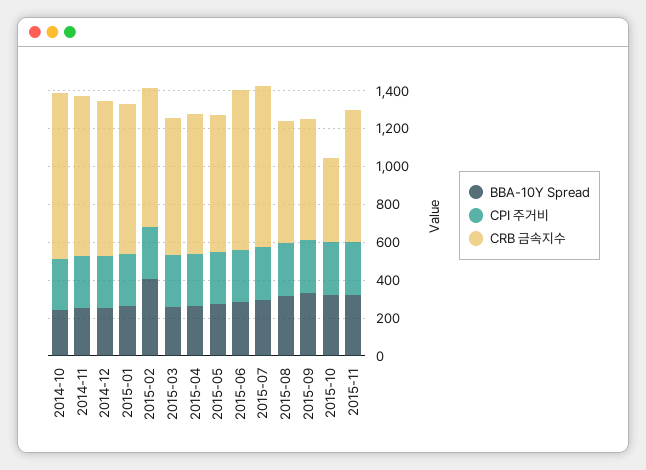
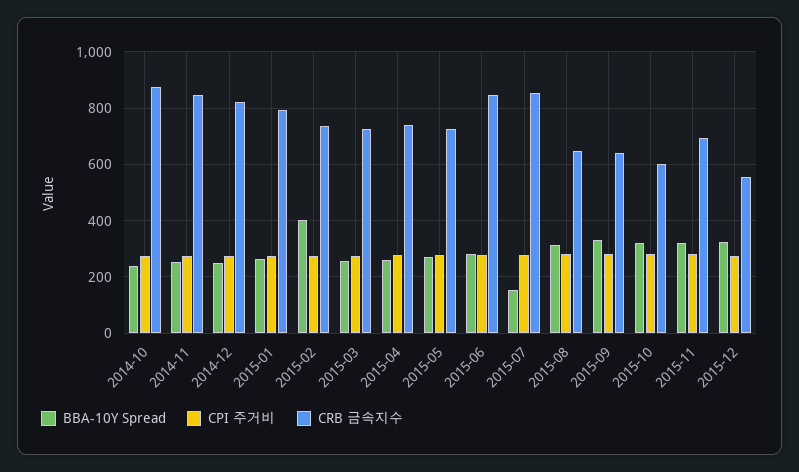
BBA-10Y Spread, 2015-07: 300 -> 150
CRB 금속지수, 2015-10: 450 -> 600
BBA-10Y Spread, 2015-12: none -> 325
CPI 주거비, 2015-12: none -> 275
CRB 금속지수, 2015-12: none -> 550

